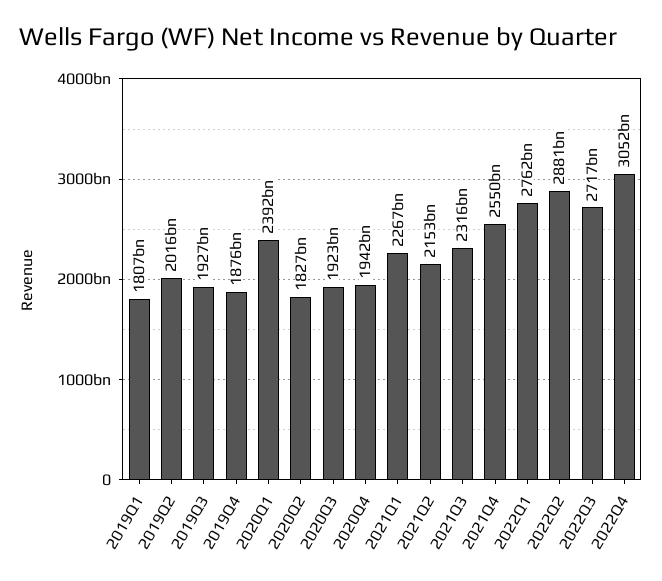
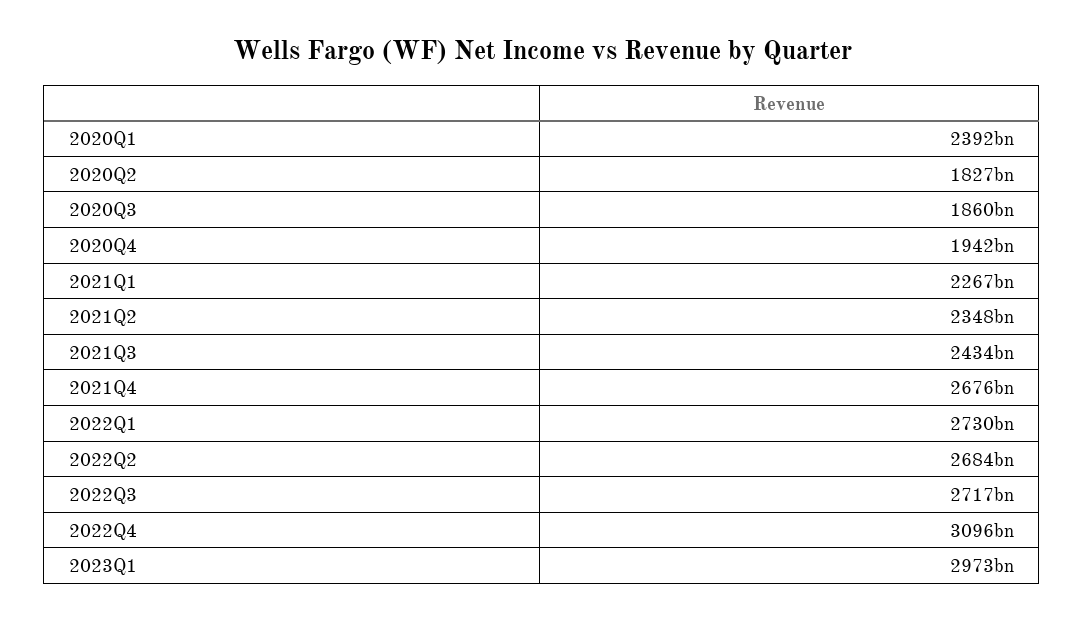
2019Q1: 1807000000000 -> none
2019Q2: 2016000000000 -> none
2019Q3: 1927000000000 -> none
2019Q4: 1876000000000 -> none
2020Q3: 1923000000000 -> 1860000000000
2021Q2: 2153000000000 -> 2348000000000
2021Q3: 2316000000000 -> 2434000000000
2021Q4: 2550000000000 -> 2676000000000
2022Q1: 2762000000000 -> 2730000000000
2022Q2: 2881000000000 -> 2684000000000
2022Q4: 3052000000000 -> 3096000000000
2023Q1: none -> 2973000000000

